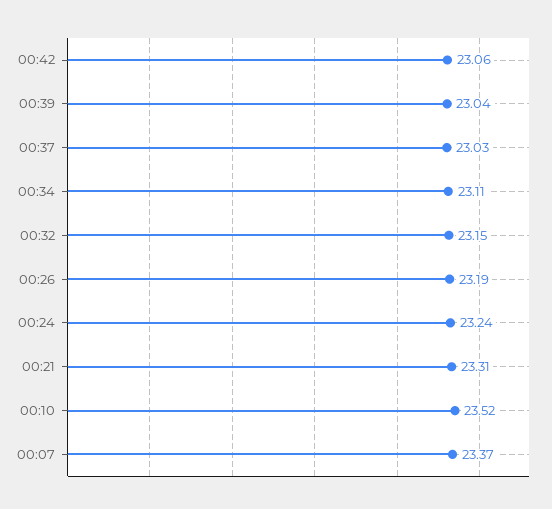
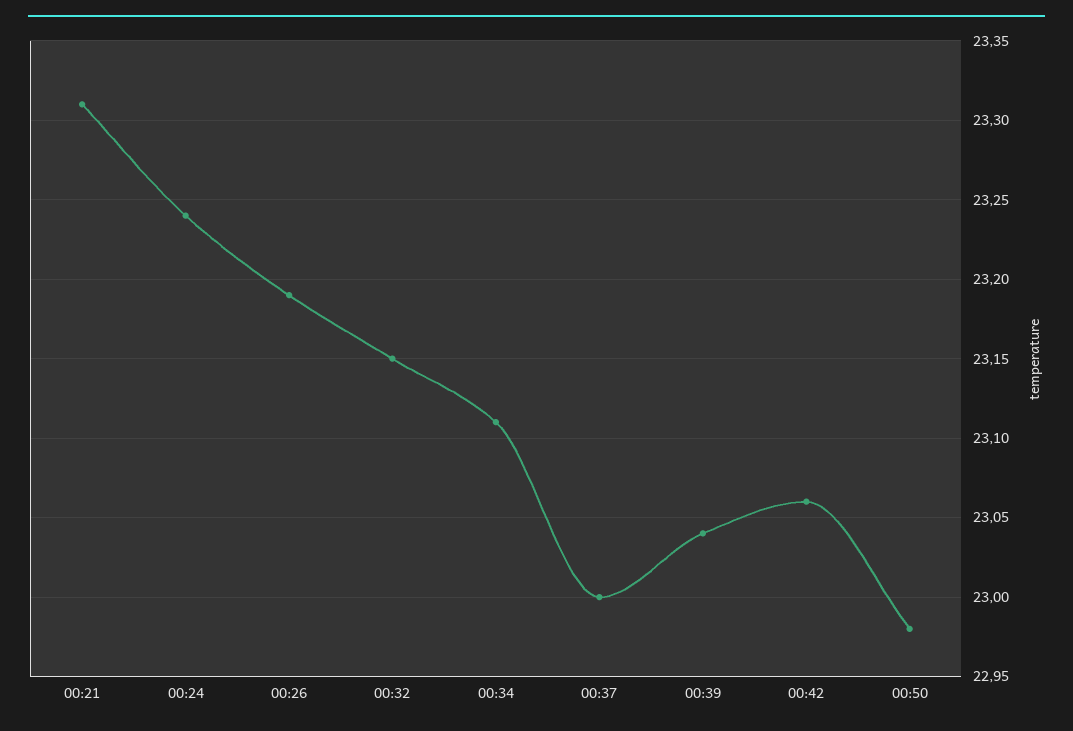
00:37: 23.03 -> 23
00:10: 23.52 -> none
00:07: 23.37 -> none
00:50: none -> 22.98

